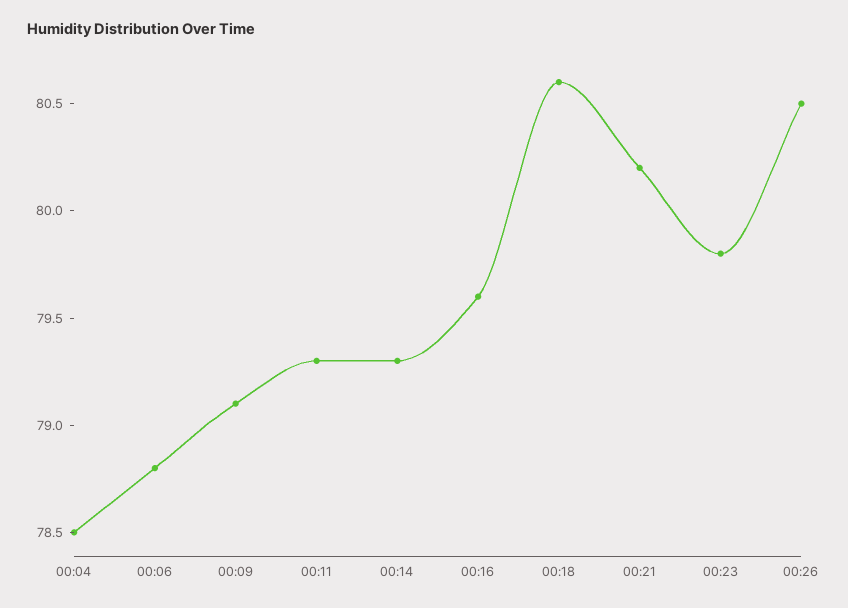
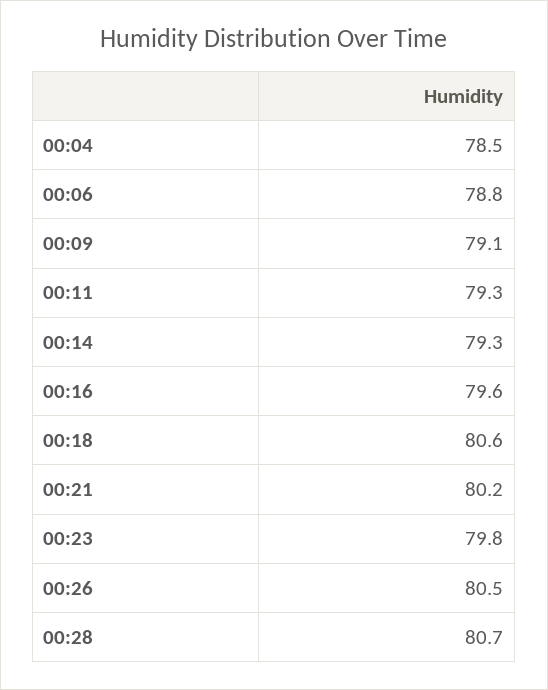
00:28: none -> 80.7

